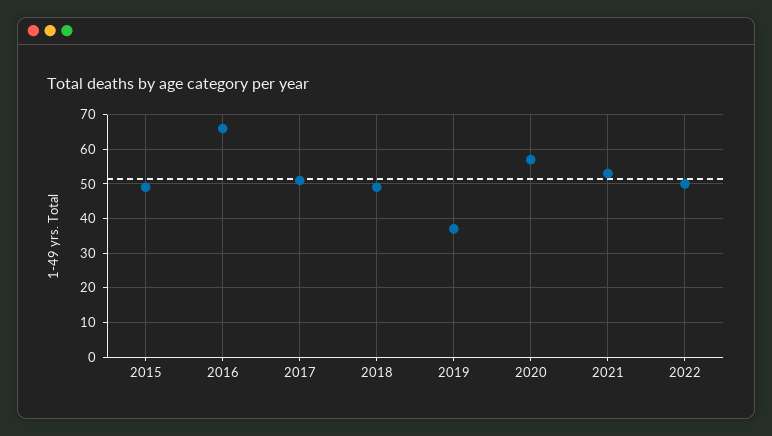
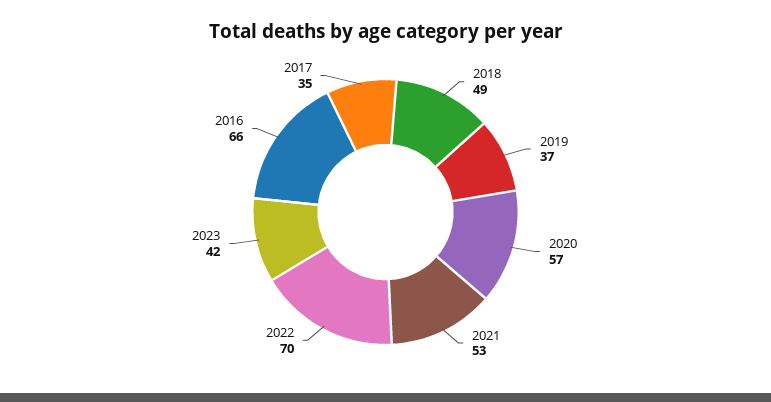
2015: 50 -> none
2017: 50 -> 35
2022: 50 -> 70
2023: none -> 42

